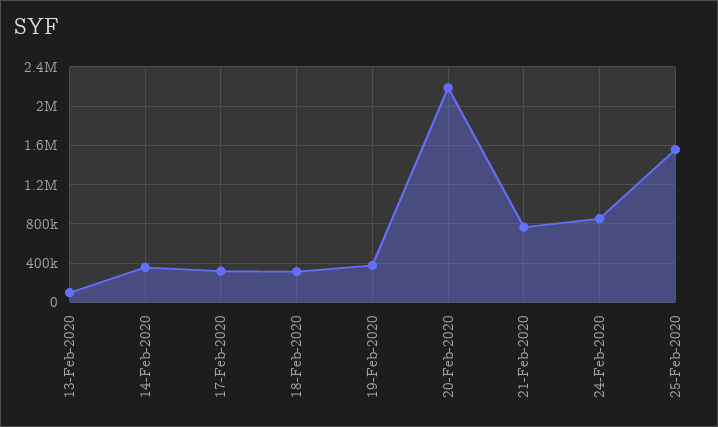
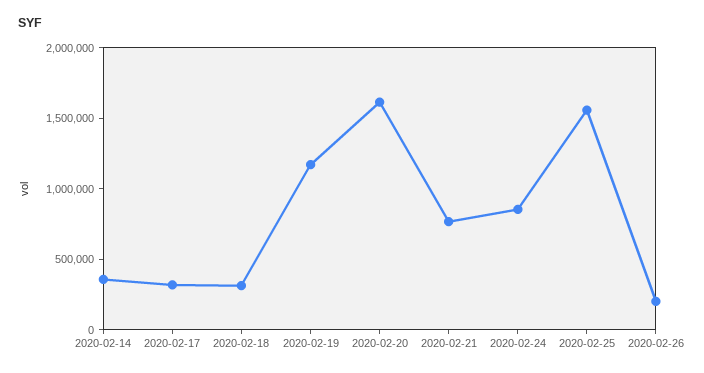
13-Feb-2020: 100000 -> none
19-Feb-2020: 400000 -> 1200000
20-Feb-2020: 2200000 -> 1600000
2020-02-26: none -> 200000

